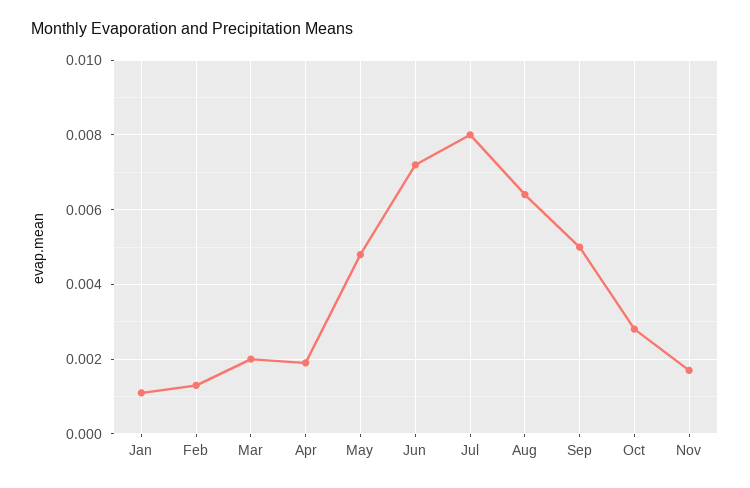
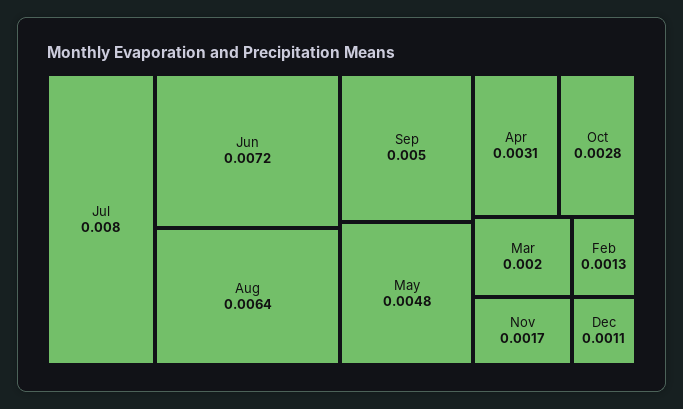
Jan: 0.001 -> none
Apr: 0.002 -> 0.0031
Dec: none -> 0.0011

